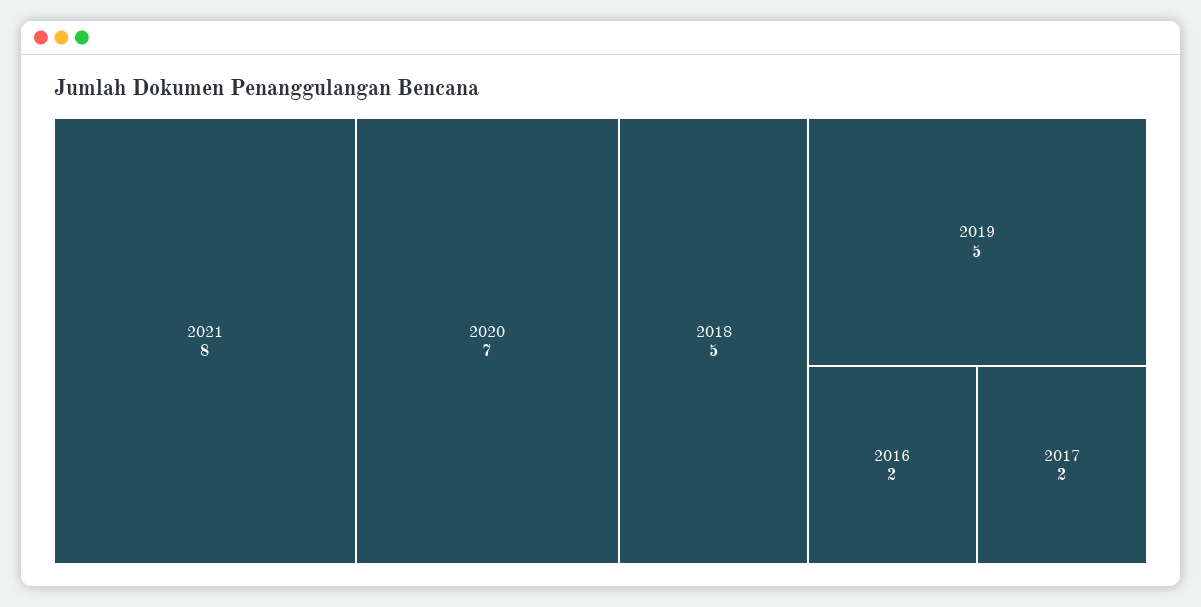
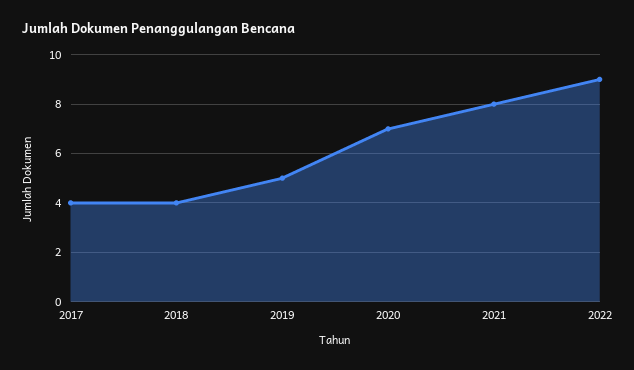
2018: 5 -> 4
2016: 2 -> none
2017: 2 -> 4
2022: none -> 9

